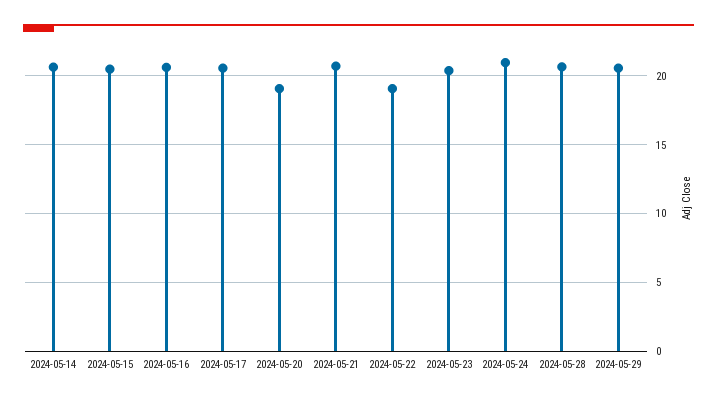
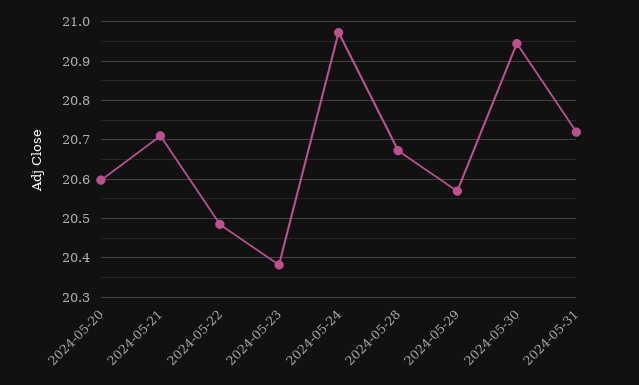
2024-05-14: 20.5 -> none
2024-05-15: 20.5 -> none
2024-05-16: 20.5 -> none
2024-05-17: 20.5 -> none
2024-05-20: 19 -> 20.6
2024-05-22: 19 -> 20.48
2024-05-30: none -> 20.94
2024-05-31: none -> 20.72

